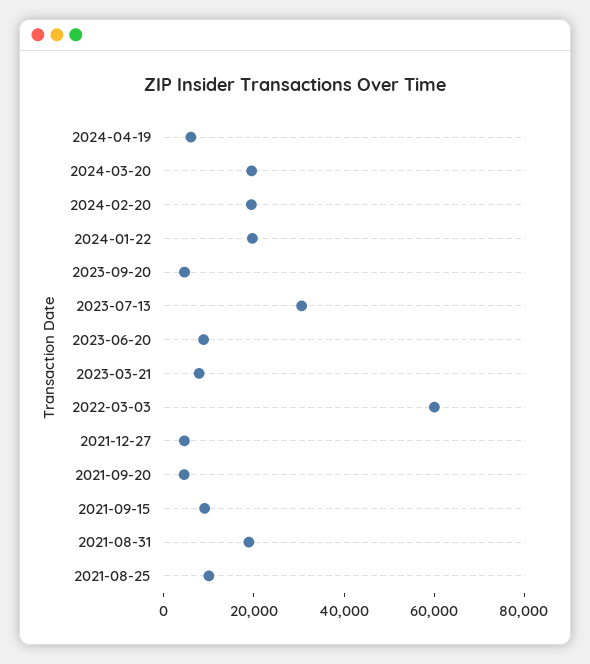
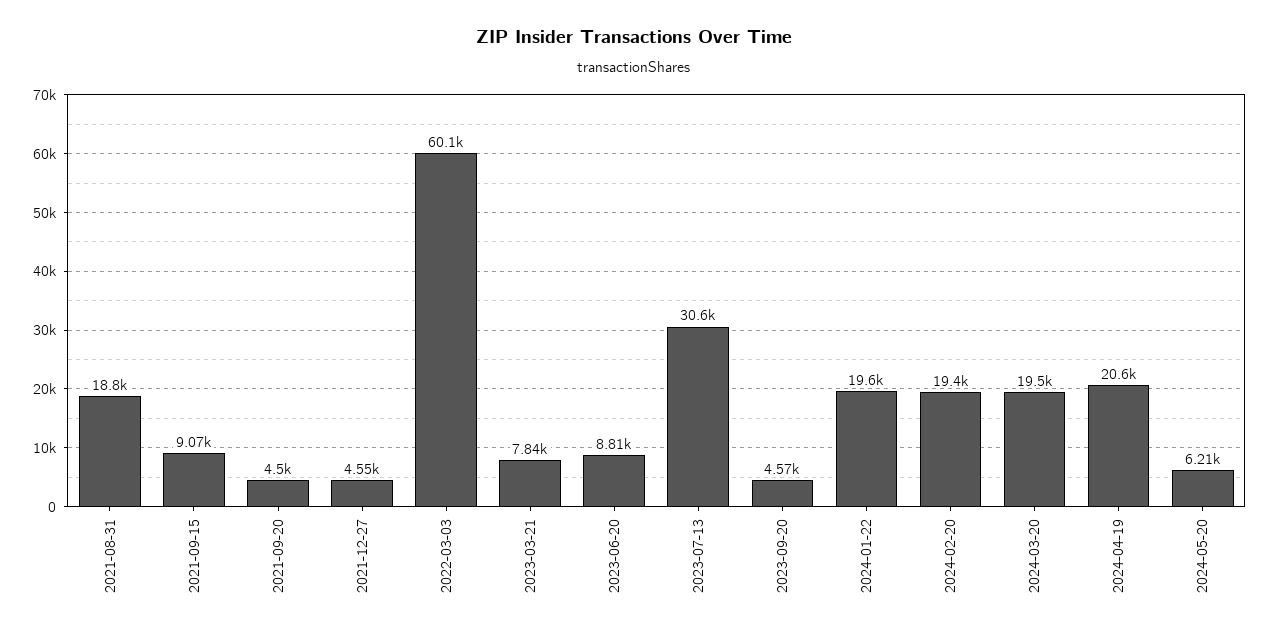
2024-04-19: 5000 -> 20600
2021-08-25: 10000 -> none
2024-05-20: none -> 6210

